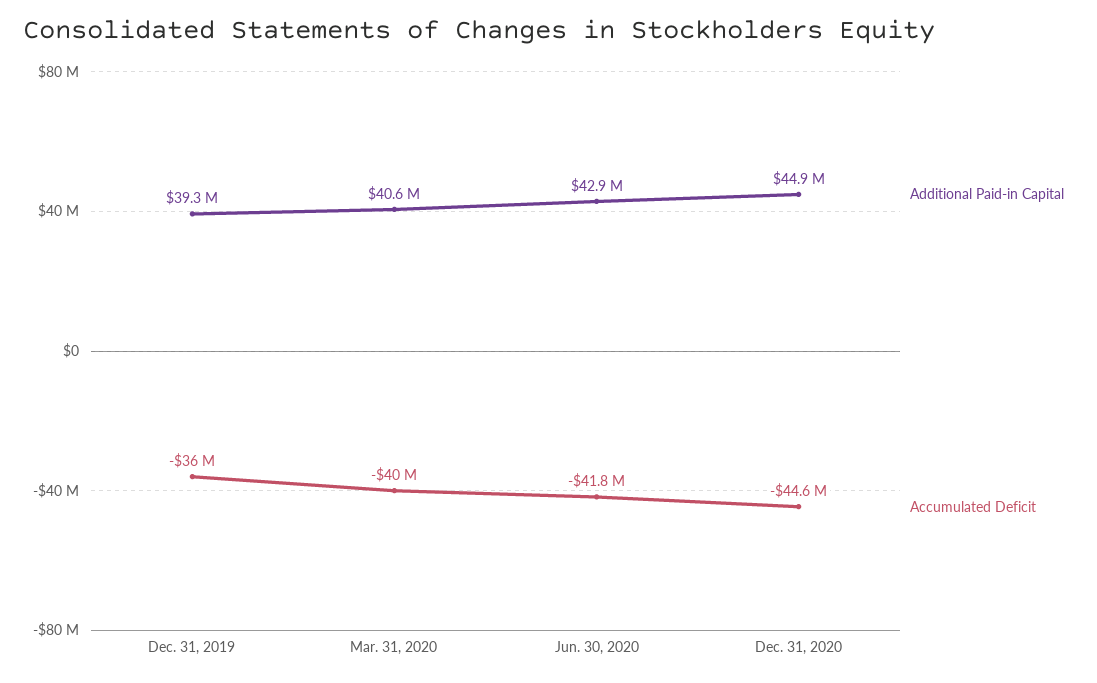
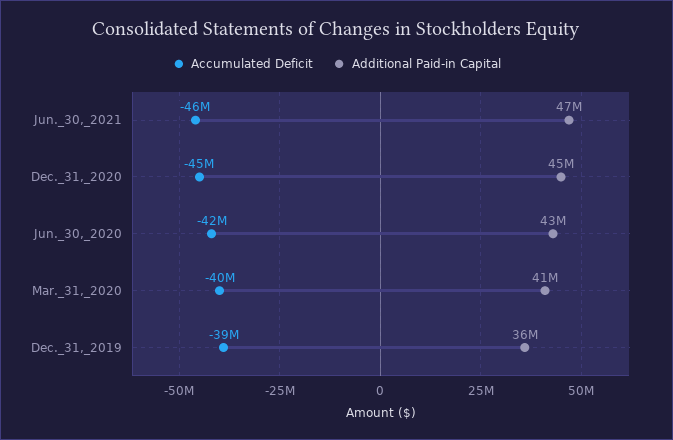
Additional Paid-in Capital, Dec. 31, 2019: 39300000 -> 36000000
Accumulated Deficit, Dec. 31, 2019: -36000000 -> -39000000
Accumulated Deficit, Jun._30,_2021: none -> -46000000
Additional Paid-in Capital, Jun._30,_2021: none -> 47000000

